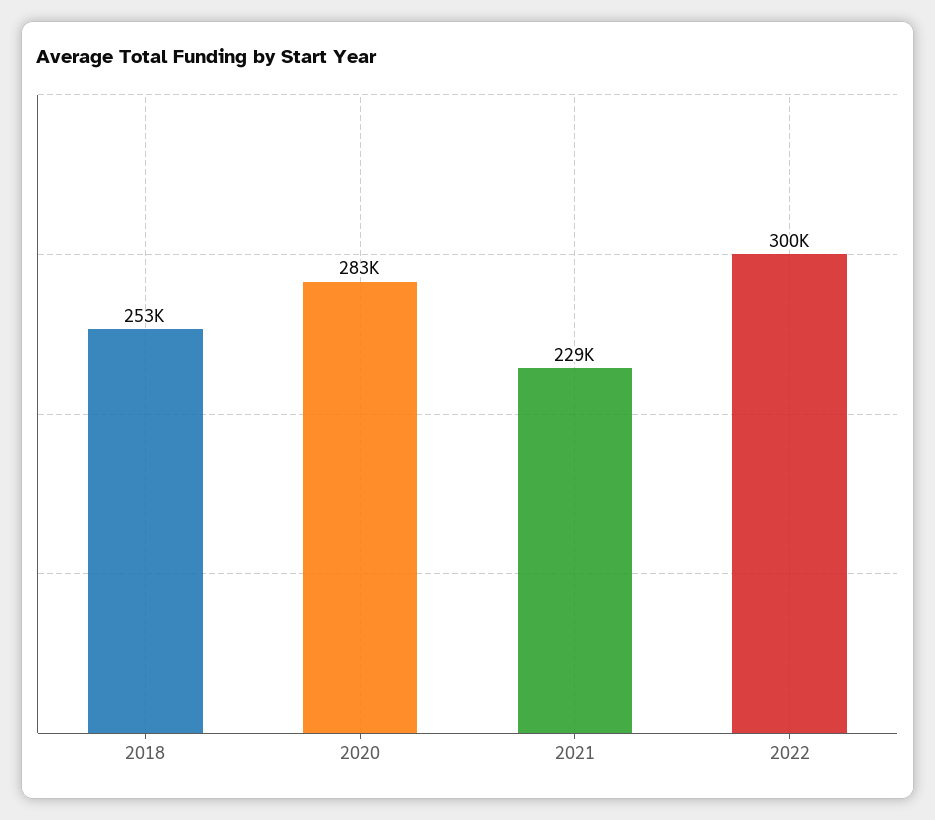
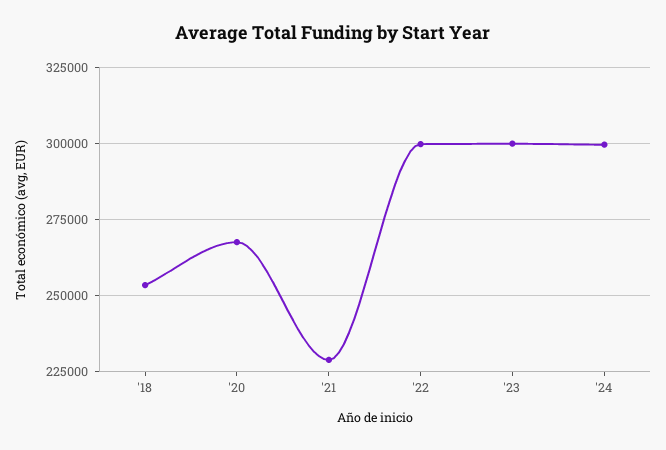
2020: 283000 -> 267500
'23: none -> 300000
'24: none -> 300000

